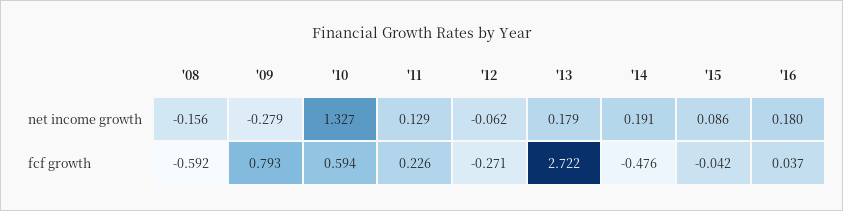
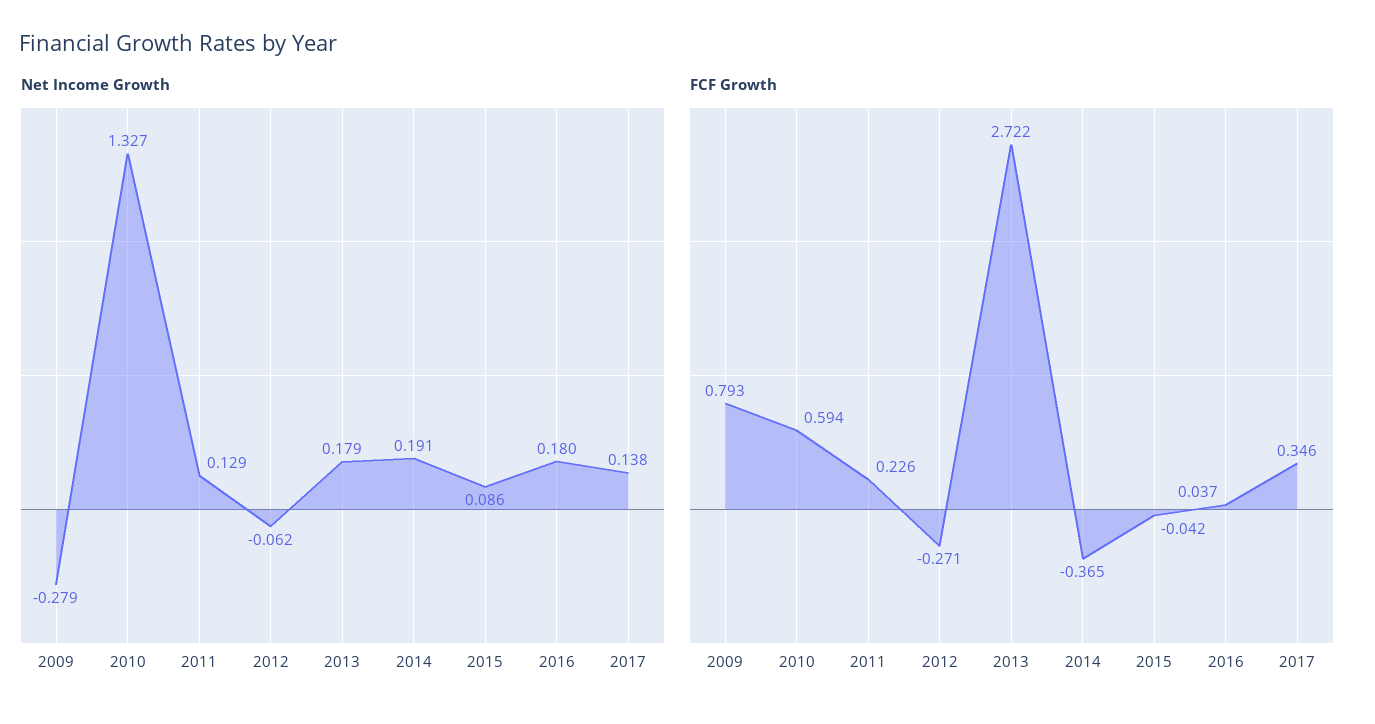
net income growth, '08: -0.156 -> none
fcf growth, '08: -0.592 -> none
fcf growth, '14: -0.476 -> -0.365
net income growth, 2017: none -> 0.138
fcf growth, 2017: none -> 0.346

